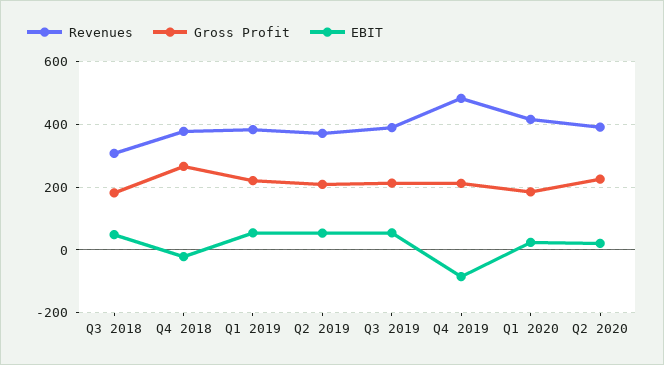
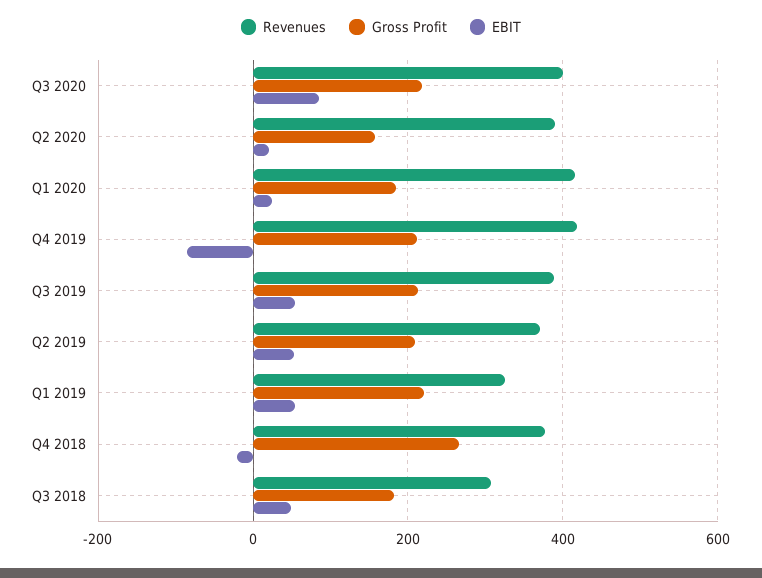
Revenues, Q1 2019: 380 -> 320
Revenues, Q4 2019: 480 -> 420
Gross Profit, Q2 2020: 220 -> 160
Revenues, Q3 2020: none -> 400
Gross Profit, Q3 2020: none -> 220
EBIT, Q3 2020: none -> 80

